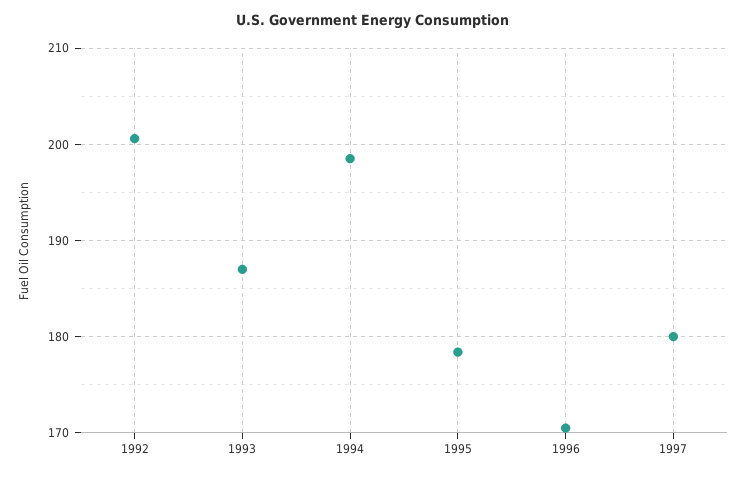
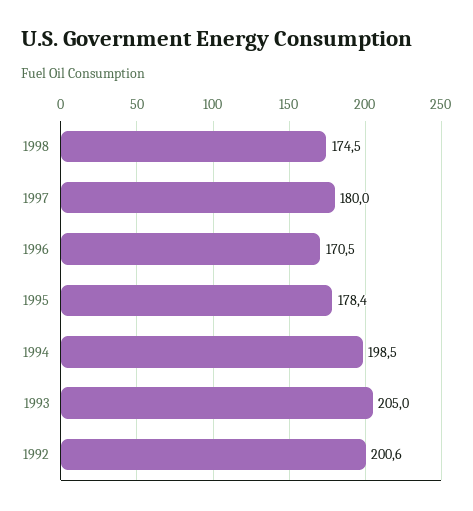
1993: 187 -> 205
1998: none -> 174.5

